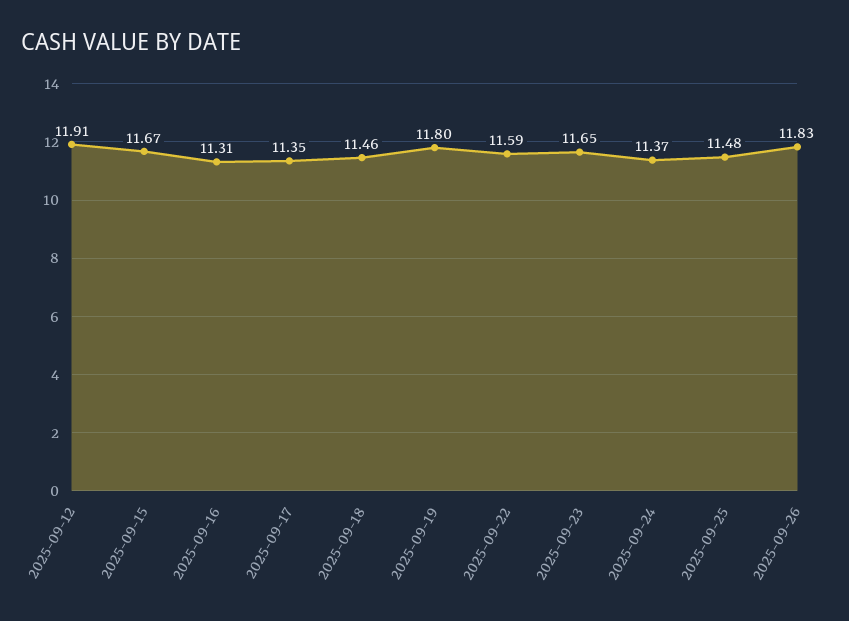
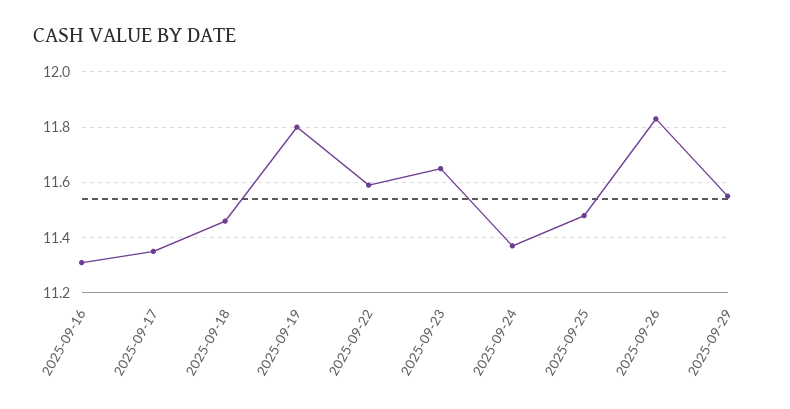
2025-09-12: 11.91 -> none
2025-09-15: 11.67 -> none
2025-09-29: none -> 11.55

